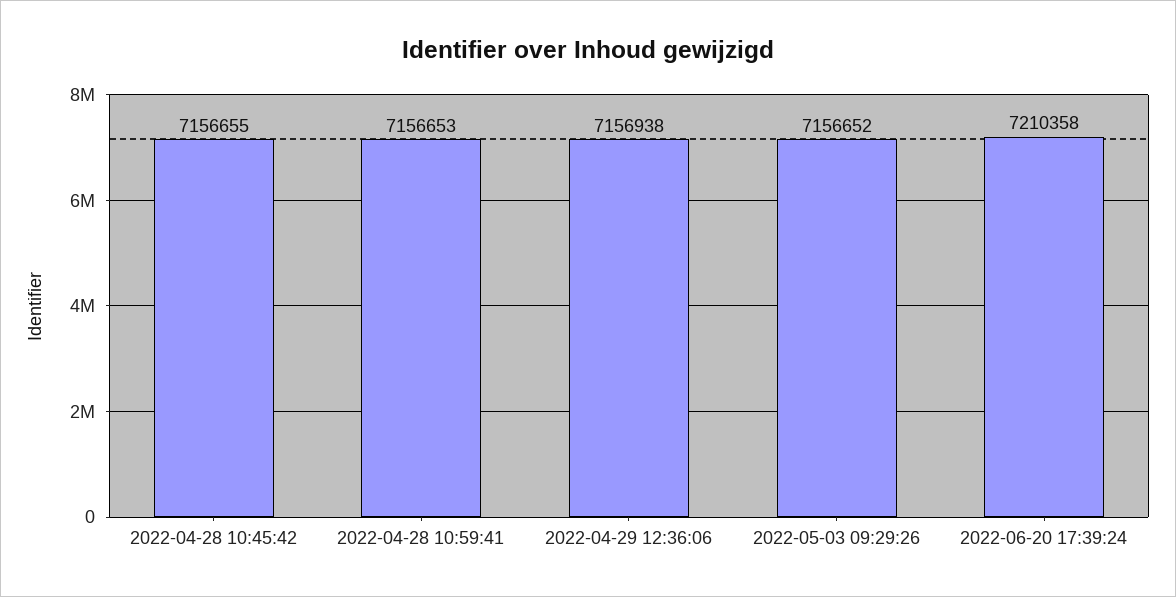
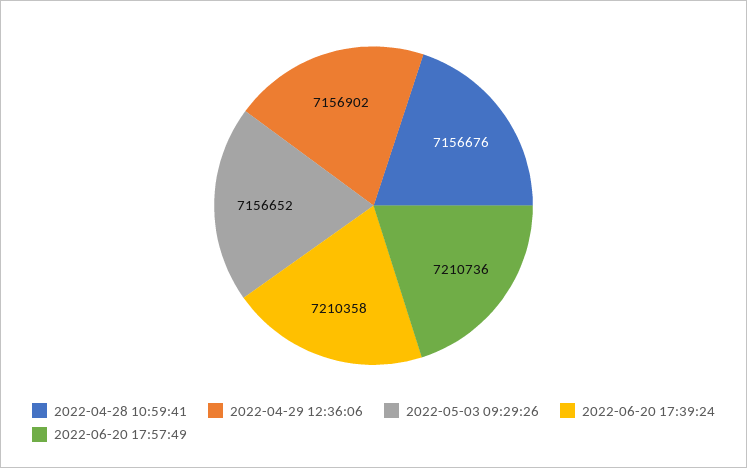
2022-04-28 10:45:42: 7156655 -> none
2022-04-28 10:59:41: 7156653 -> 7156676
2022-04-29 12:36:06: 7156938 -> 7156902
2022-06-20 17:57:49: none -> 7210736

